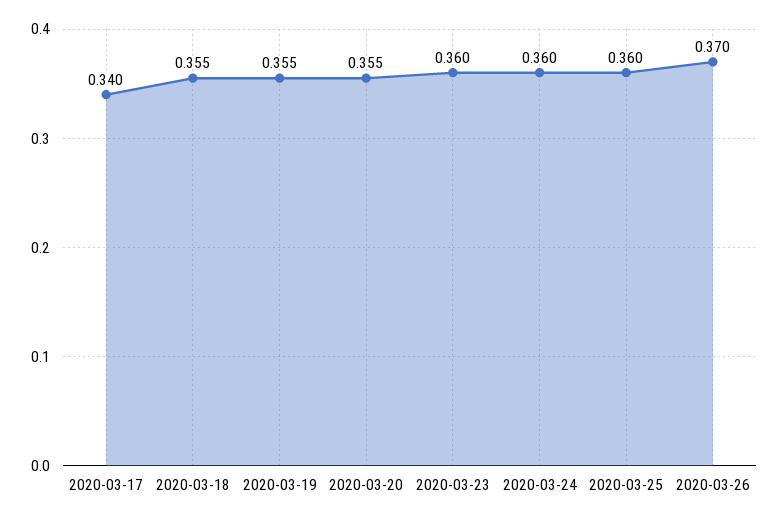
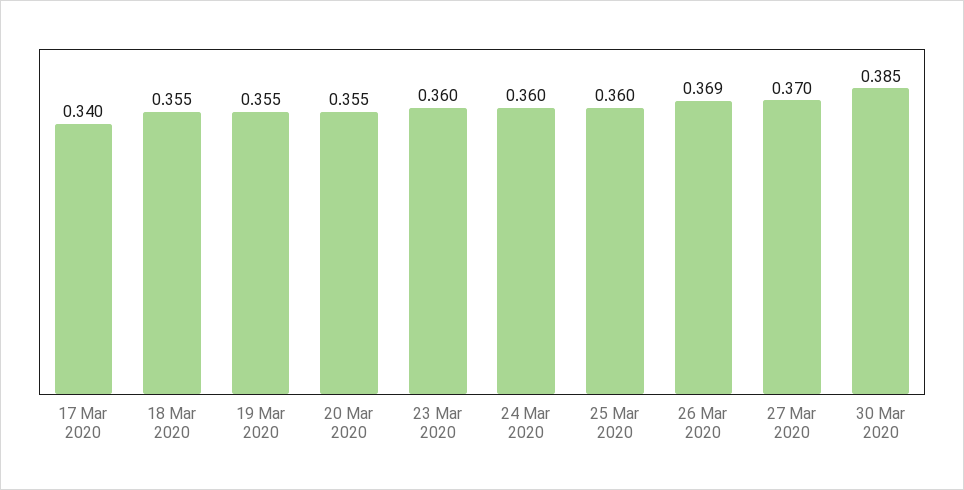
2020-03-26: 0.37 -> 0.369
27 Mar 2020: none -> 0.37
30 Mar 2020: none -> 0.385

